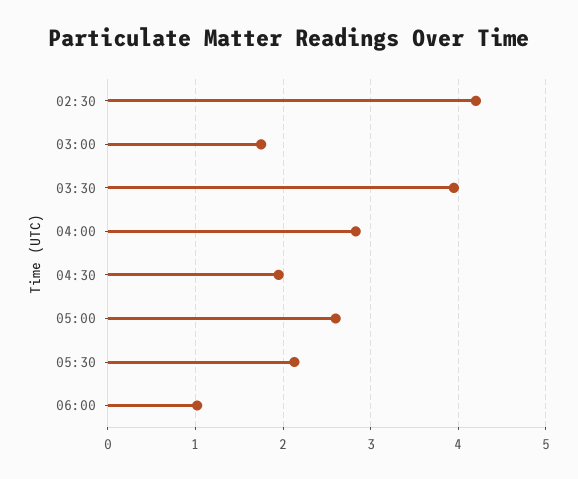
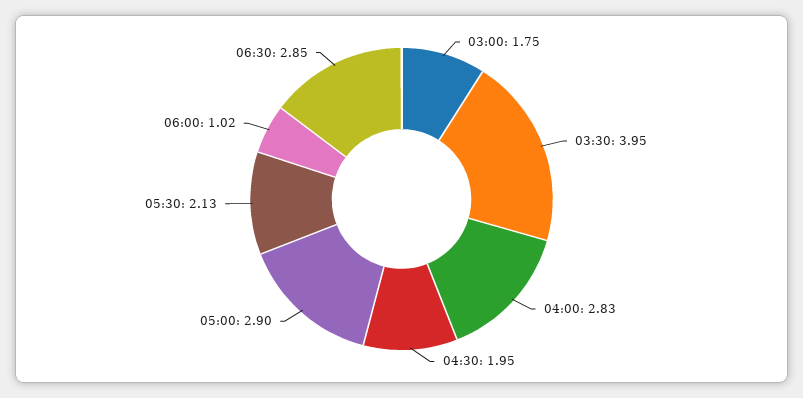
02:30: 4.2 -> none
05:00: 2.6 -> 2.9
06:30: none -> 2.85

